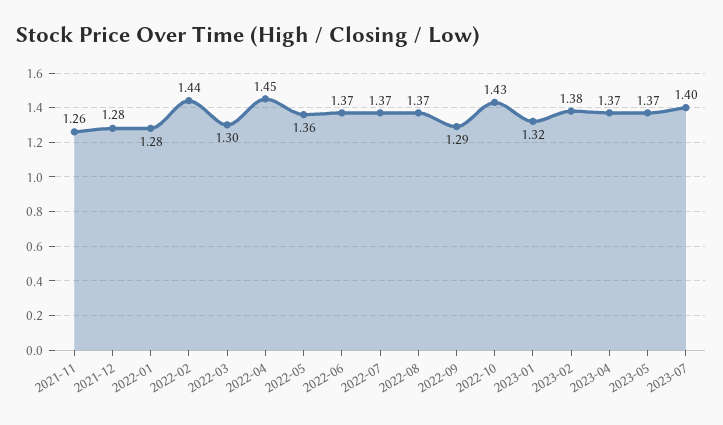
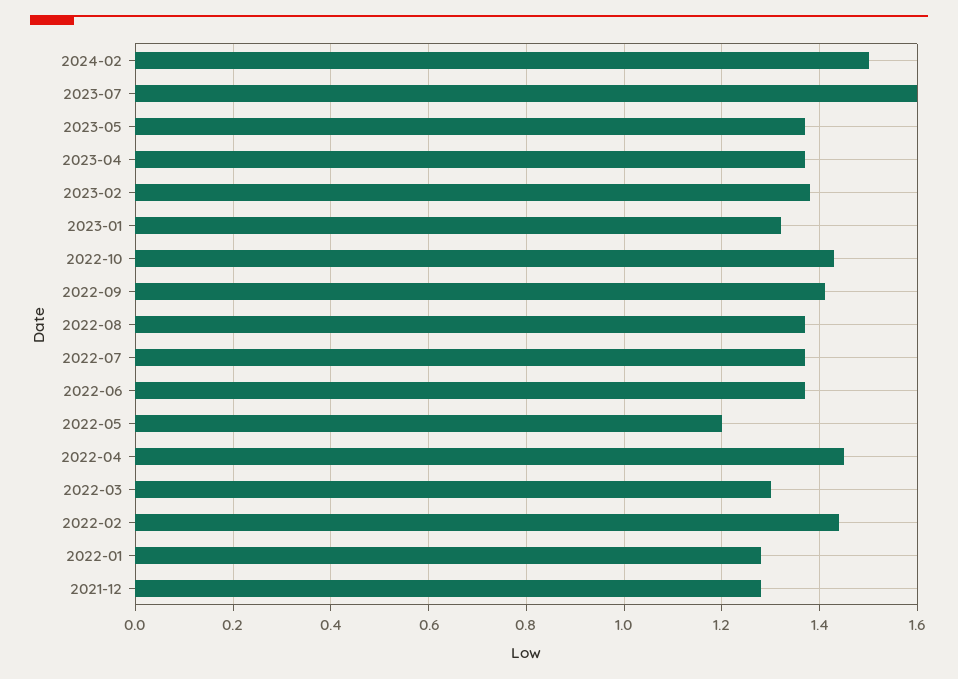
2021-11: 1.26 -> none
2022-05: 1.36 -> 1.2
2022-09: 1.29 -> 1.4
2023-07: 1.4 -> 1.6
2024-02: none -> 1.5

